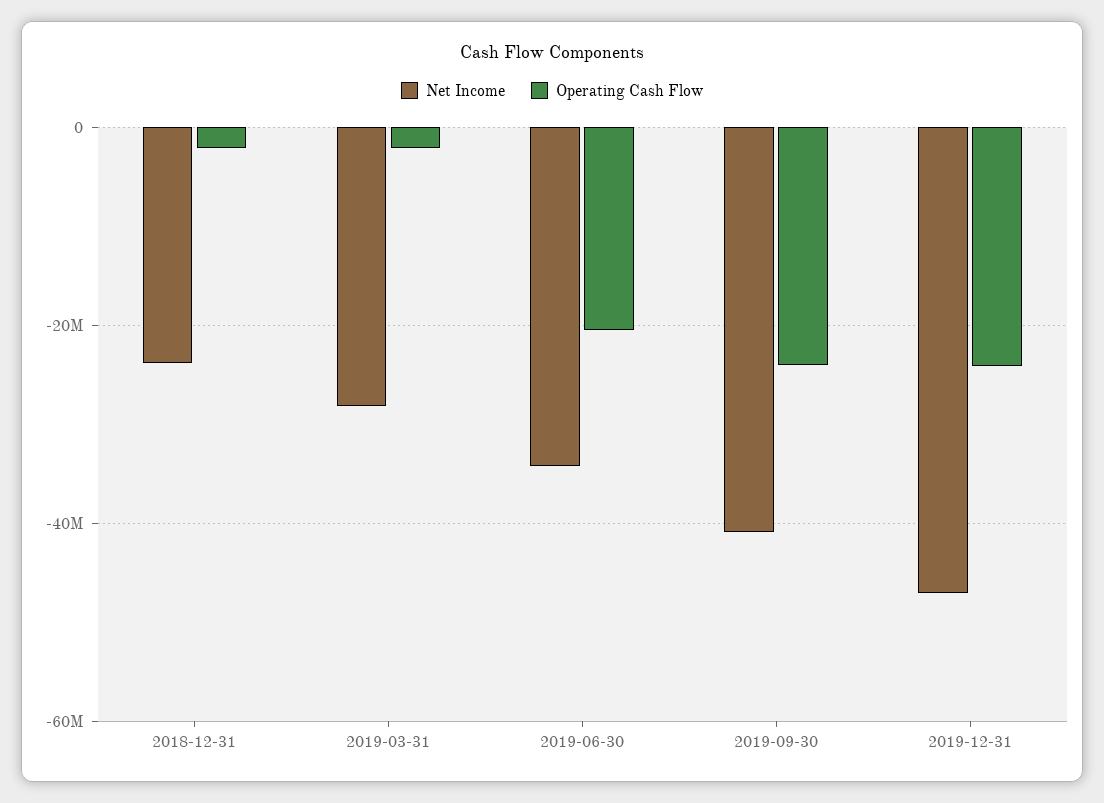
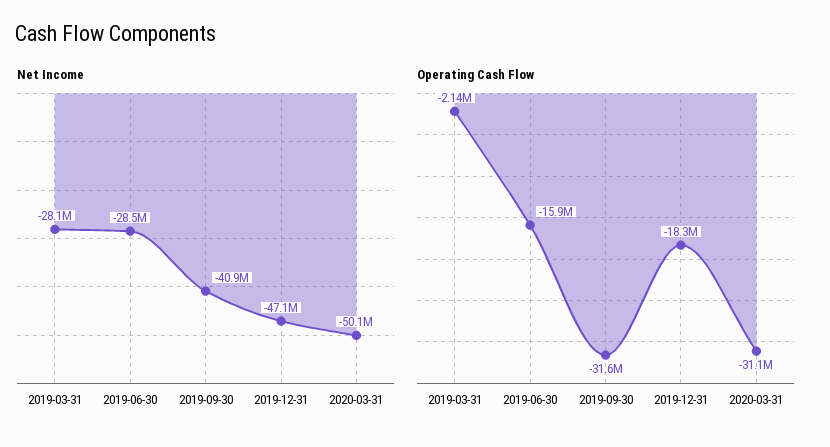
Net Income, 2018-12-31: -24000000 -> none
Operating Cash Flow, 2018-12-31: -2000000 -> none
Net Income, 2019-06-30: -34000000 -> -28500000
Operating Cash Flow, 2019-06-30: -20000000 -> -15900000
Operating Cash Flow, 2019-09-30: -24000000 -> -31600000
Operating Cash Flow, 2019-12-31: -24000000 -> -18300000
Net Income, 2020-03-31: none -> -50100000
Operating Cash Flow, 2020-03-31: none -> -31100000

